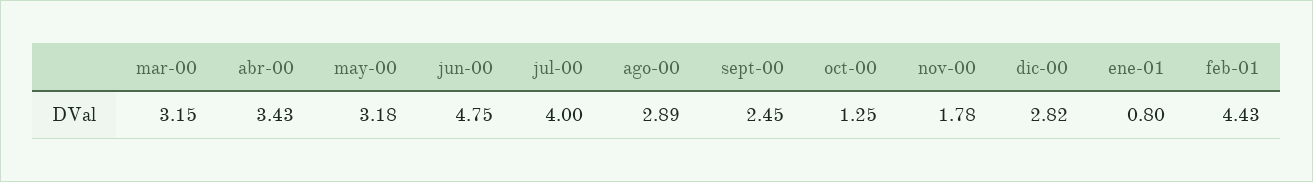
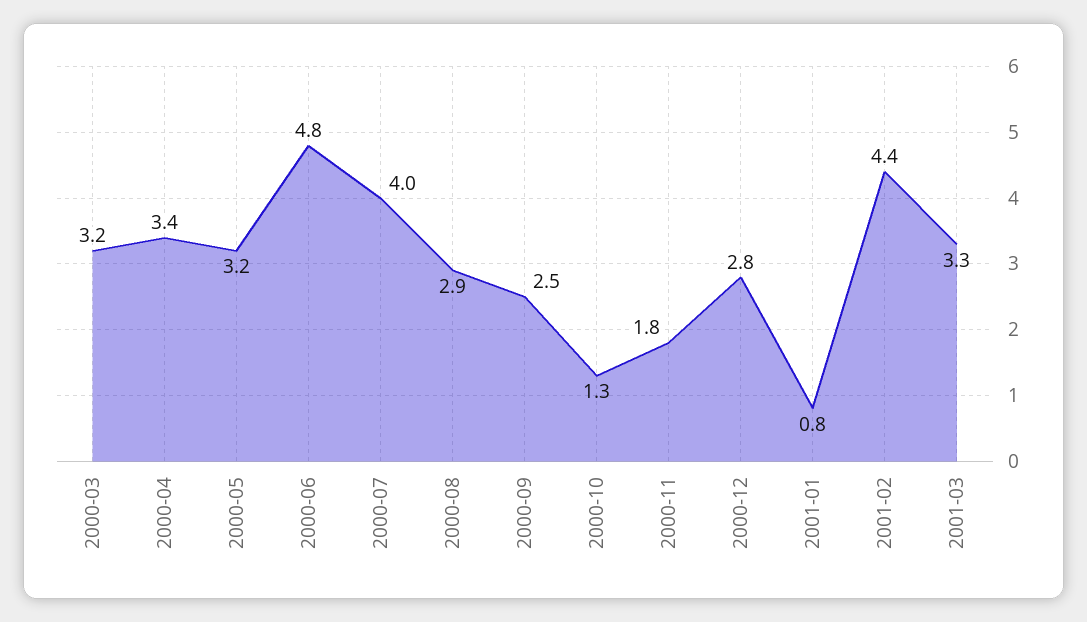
2001-03: none -> 3.3

